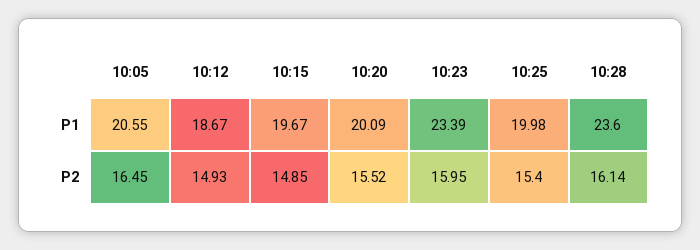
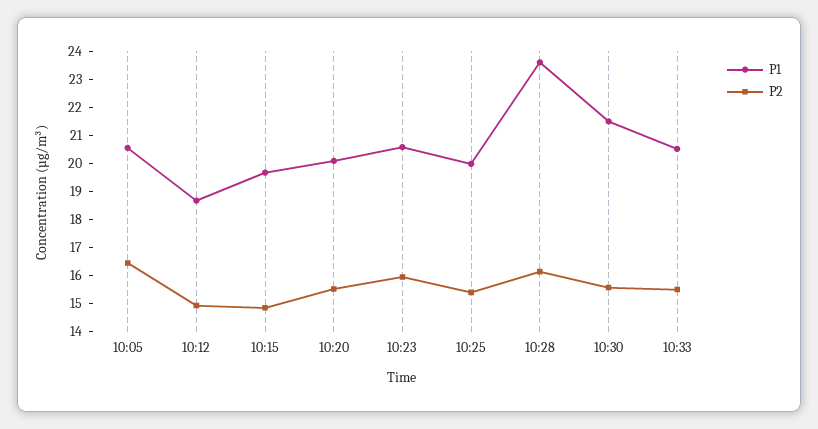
P1, 10:23: 23.39 -> 20.5
P1, 10:30: none -> 21.5
P2, 10:30: none -> 15.5
P1, 10:33: none -> 20.5
P2, 10:33: none -> 15.5

